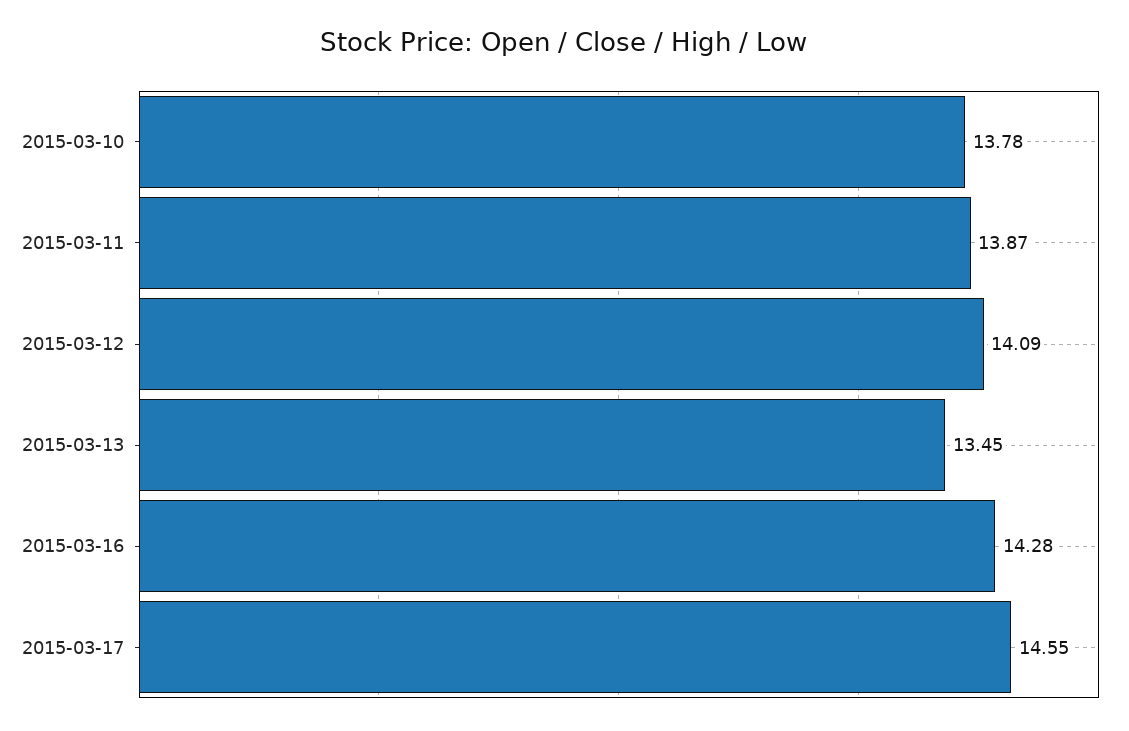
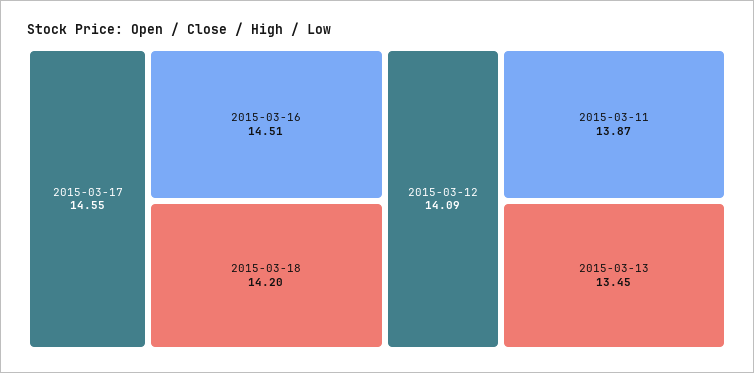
2015-03-10: 13.78 -> none
2015-03-16: 14.28 -> 14.51
2015-03-18: none -> 14.2

